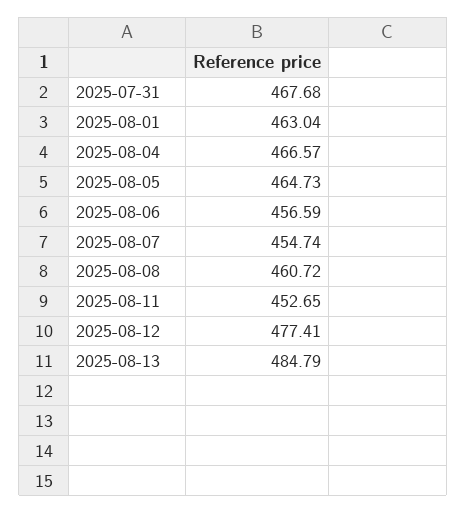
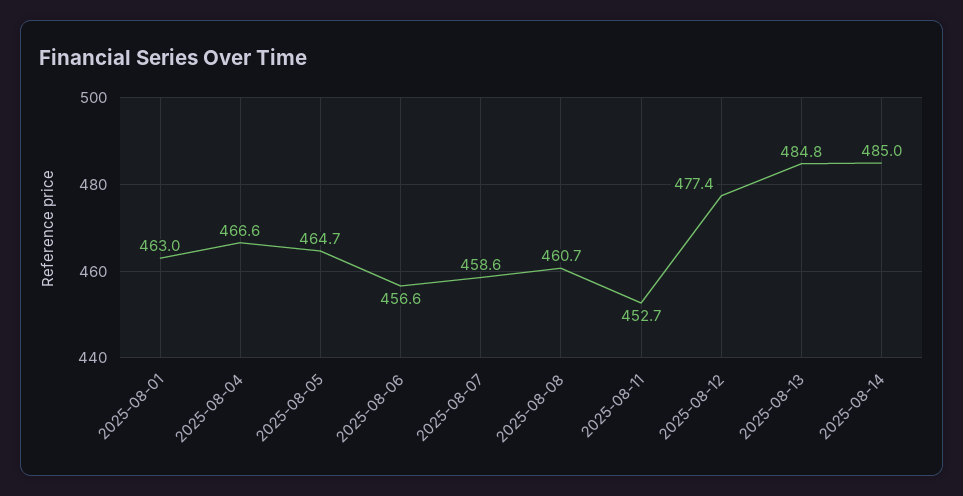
2025-07-31: 467.68 -> none
2025-08-07: 454.74 -> 458.6
2025-08-14: none -> 485

